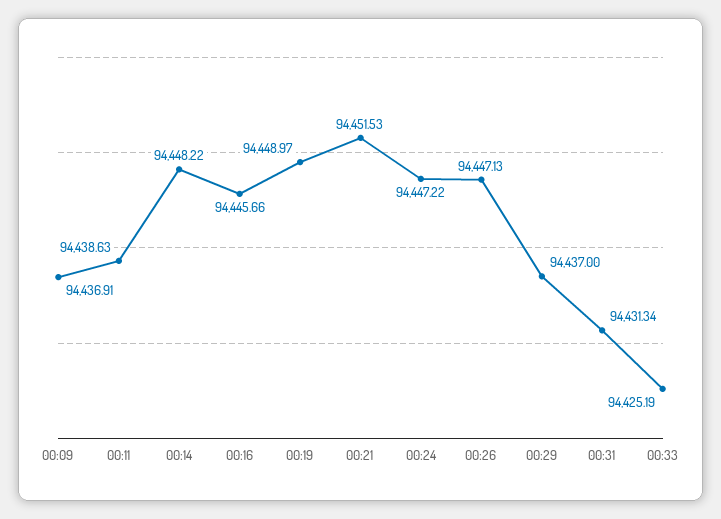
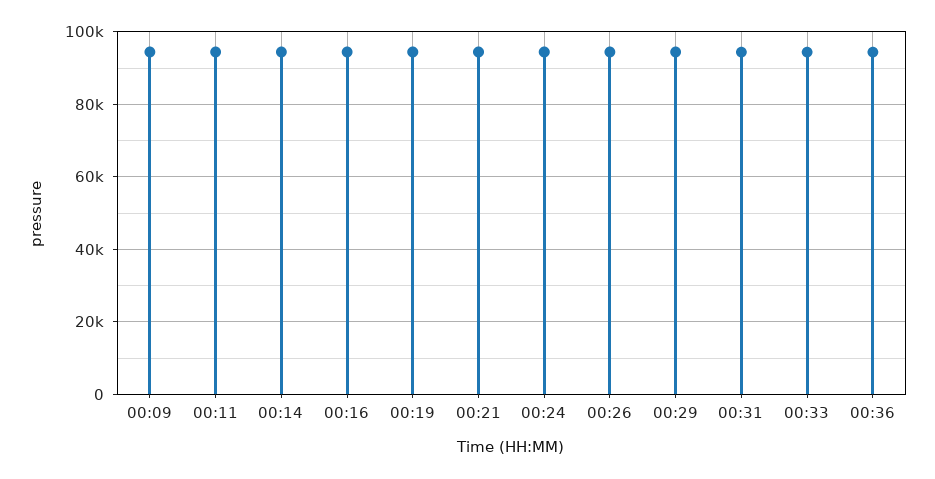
00:36: none -> 94000

